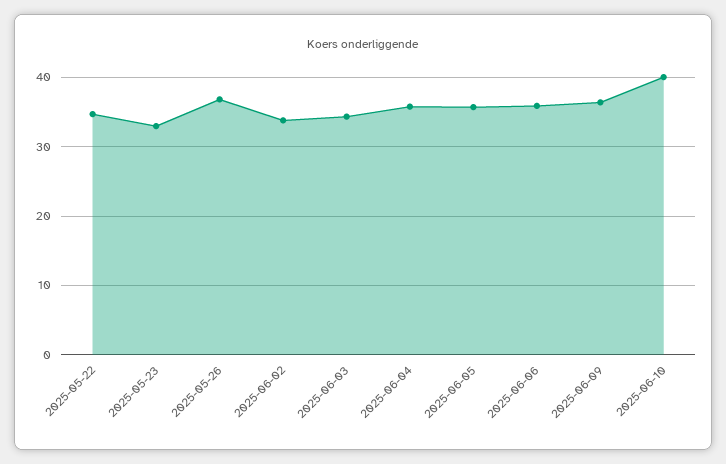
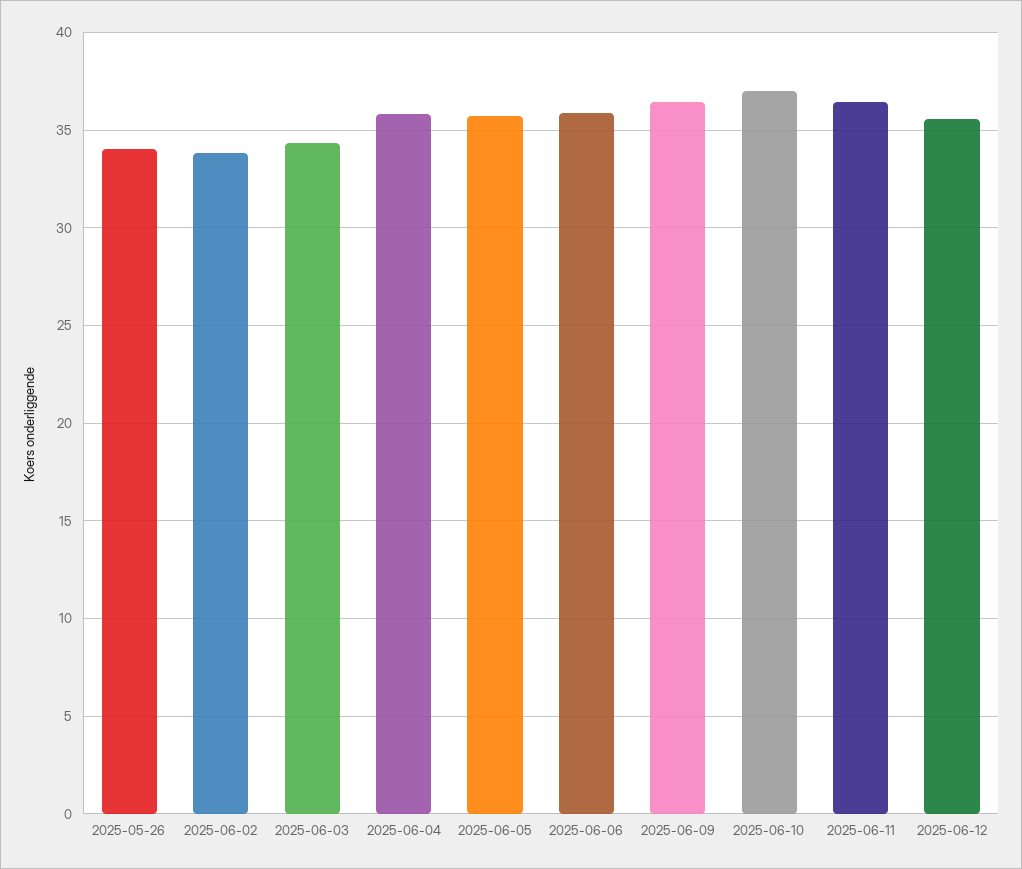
2025-05-22: 35 -> none
2025-05-23: 33 -> none
2025-05-26: 37 -> 34
2025-06-10: 40 -> 37
2025-06-11: none -> 36.5
2025-06-12: none -> 35.5

